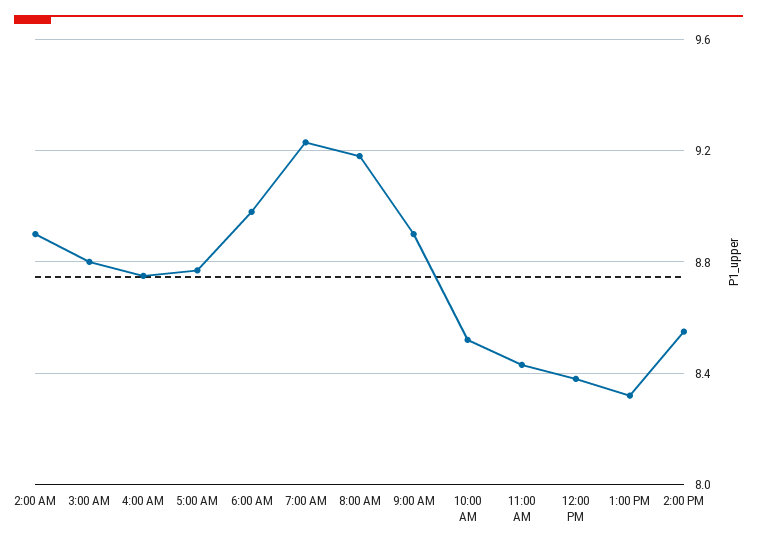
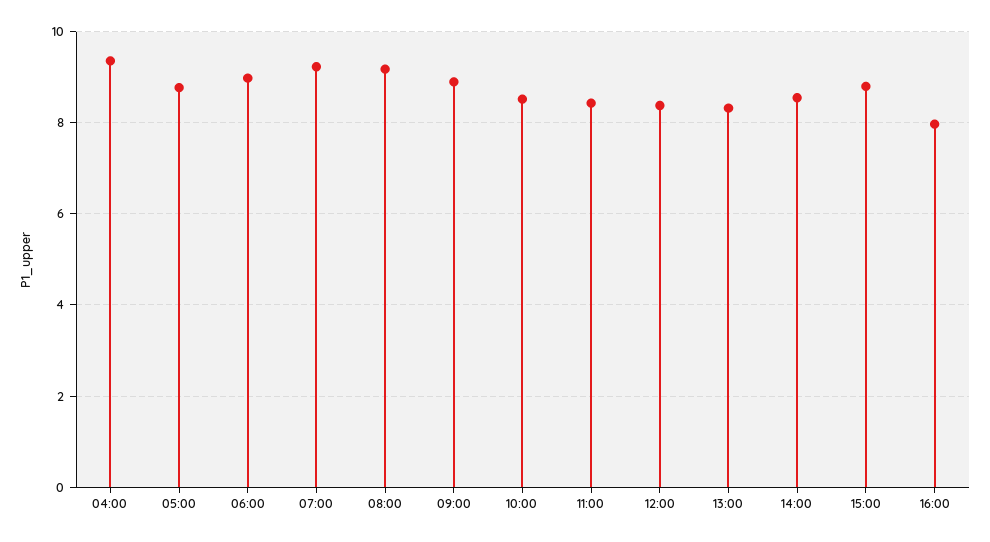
2:00 AM: 8.9 -> none
3:00 AM: 8.8 -> none
4:00 AM: 8.75 -> 9.4
15:00: none -> 8.8
16:00: none -> 8

